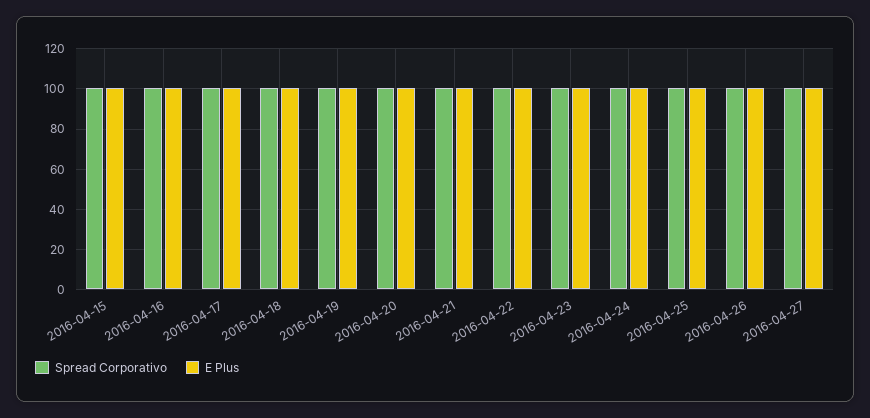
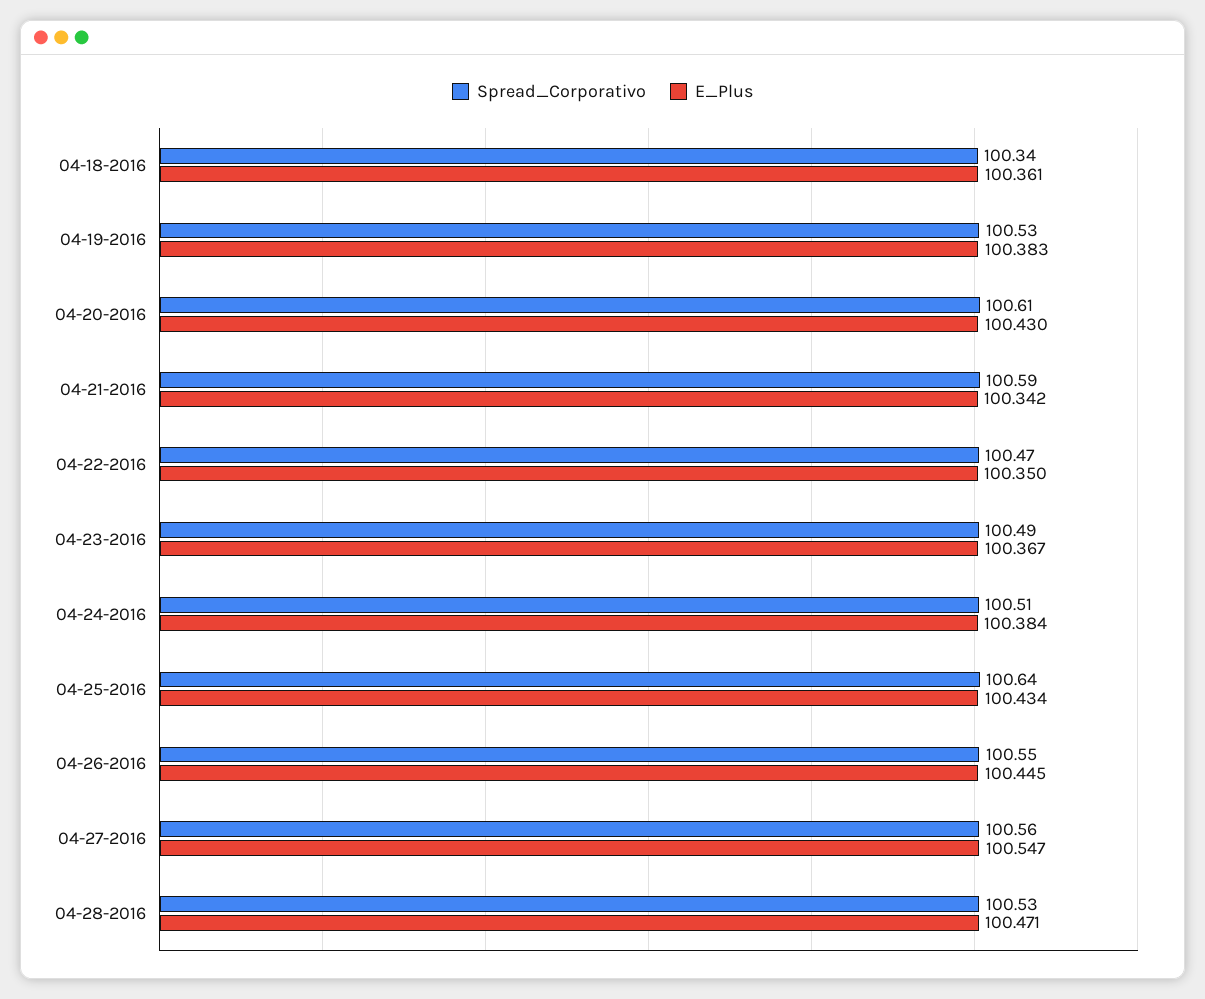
Spread Corporativo, 2016-04-15: 100 -> none
E Plus, 2016-04-15: 100 -> none
Spread Corporativo, 2016-04-16: 100 -> none
E Plus, 2016-04-16: 100 -> none
Spread Corporativo, 2016-04-17: 100 -> none
E Plus, 2016-04-17: 100 -> none
Spread Corporativo, 04-28-2016: none -> 100.53
E Plus, 04-28-2016: none -> 100.471

